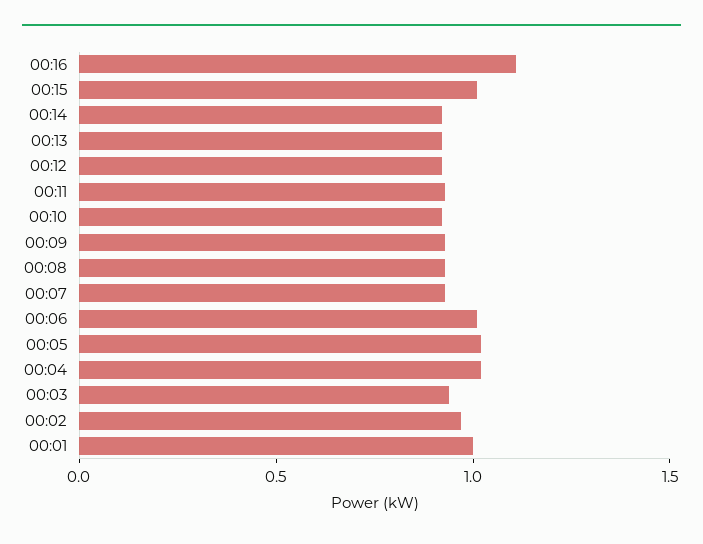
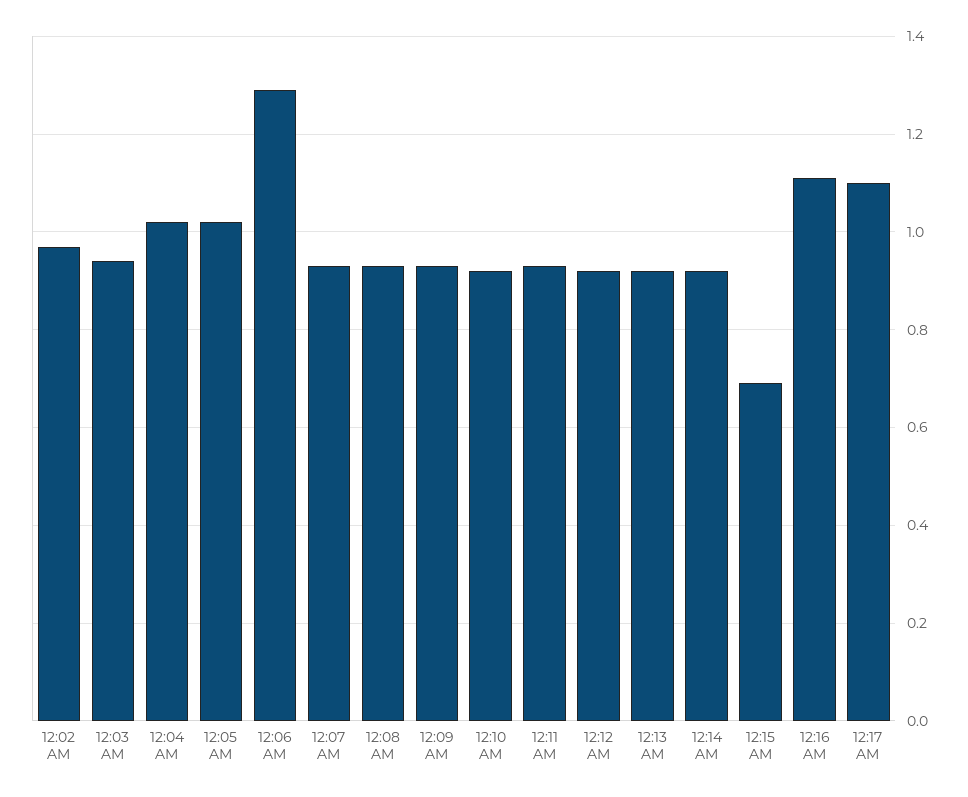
00:15: 1 -> 0.7
00:06: 1 -> 1.3
00:01: 1 -> none
12:17 AM: none -> 1.1

